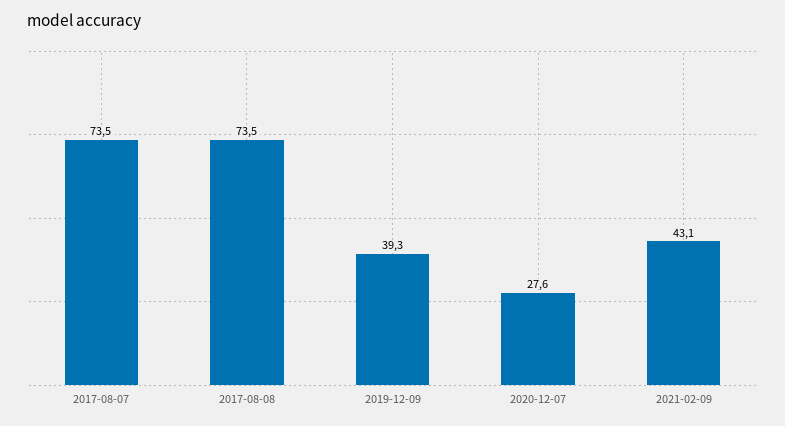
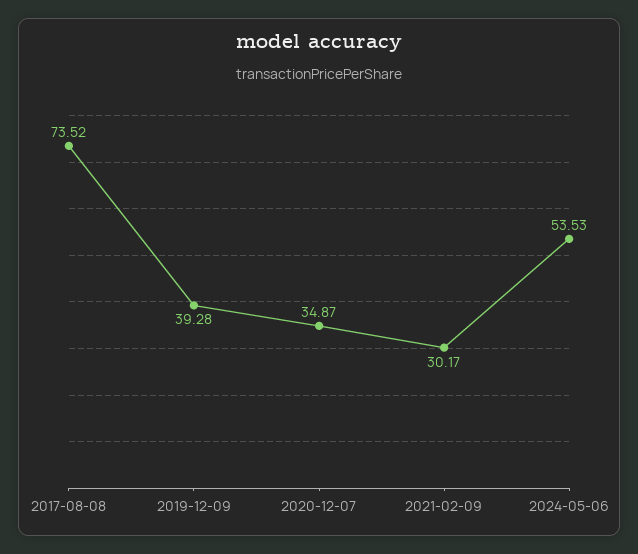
2017-08-07: 73.5 -> none
2020-12-07: 27.6 -> 34.87
2021-02-09: 43.1 -> 30.17
2024-05-06: none -> 53.53

